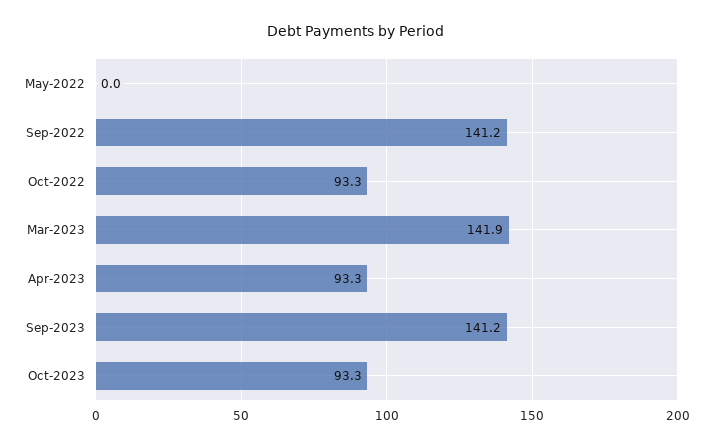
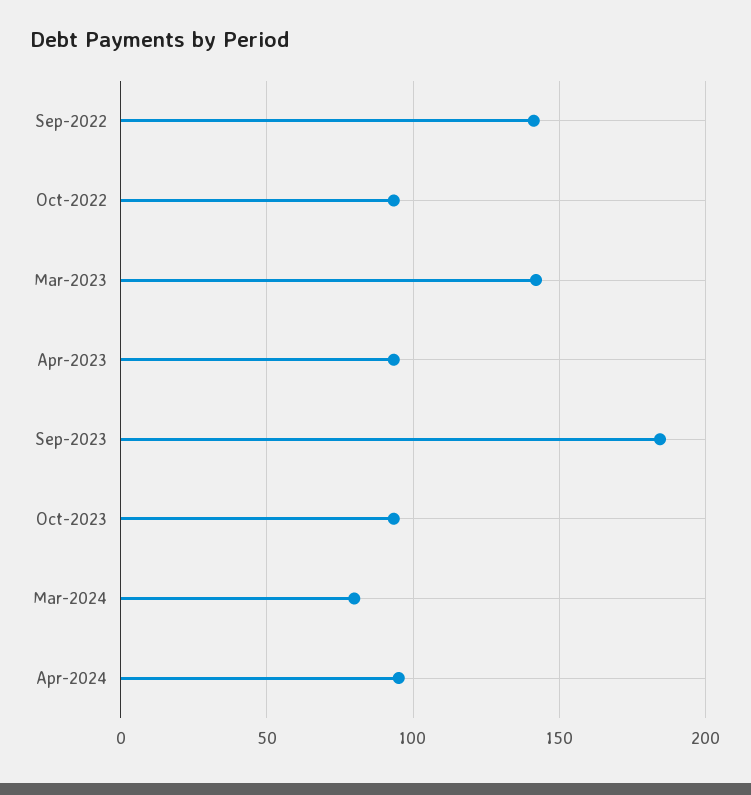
May-2022: 0 -> none
Sep-2023: 141.2 -> 185
Mar-2024: none -> 80
Apr-2024: none -> 95

